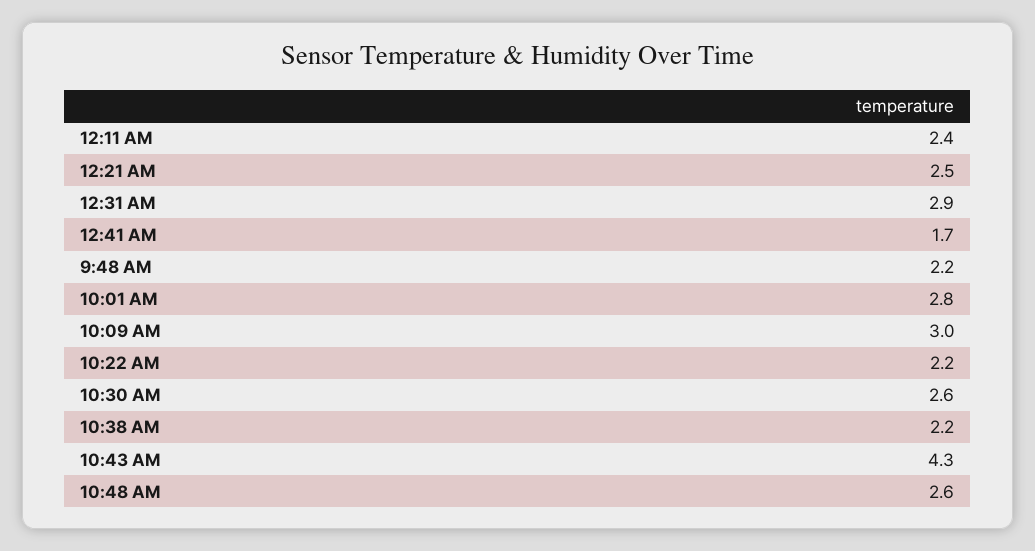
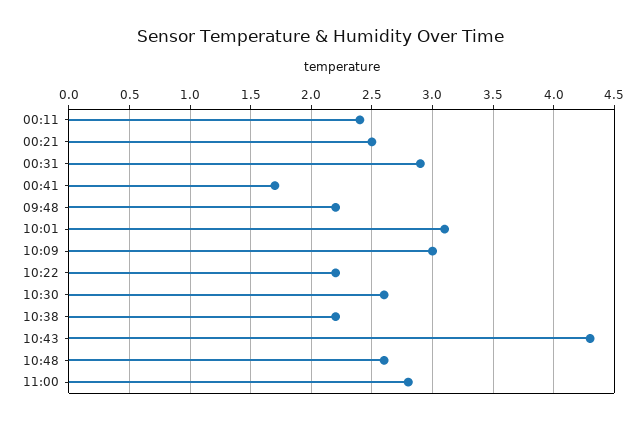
10:01 AM: 2.8 -> 3.1
11:00: none -> 2.8

